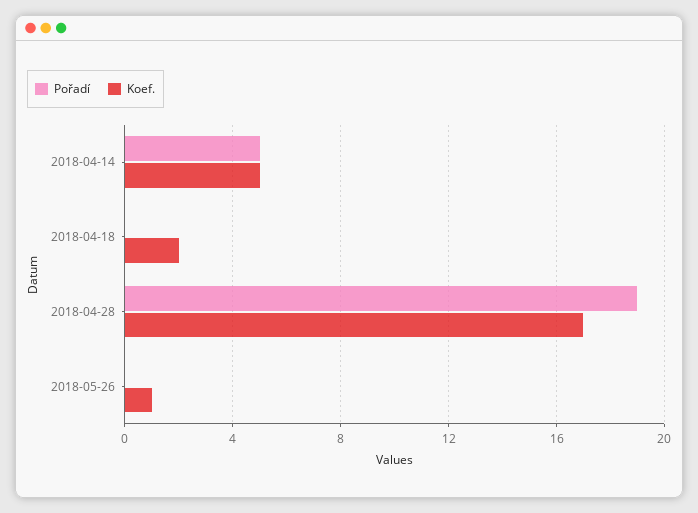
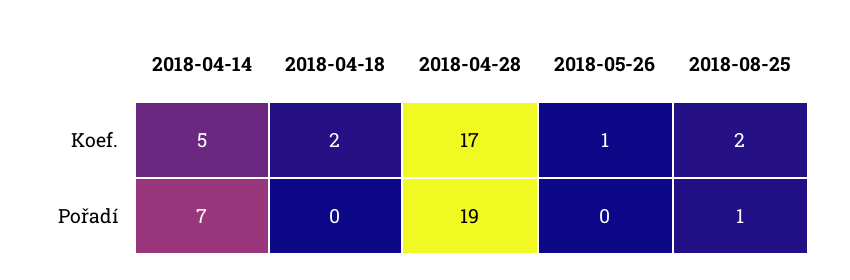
Pořadí, 2018-04-14: 5 -> 7
Koef., 2018-08-25: none -> 2
Pořadí, 2018-08-25: none -> 1

